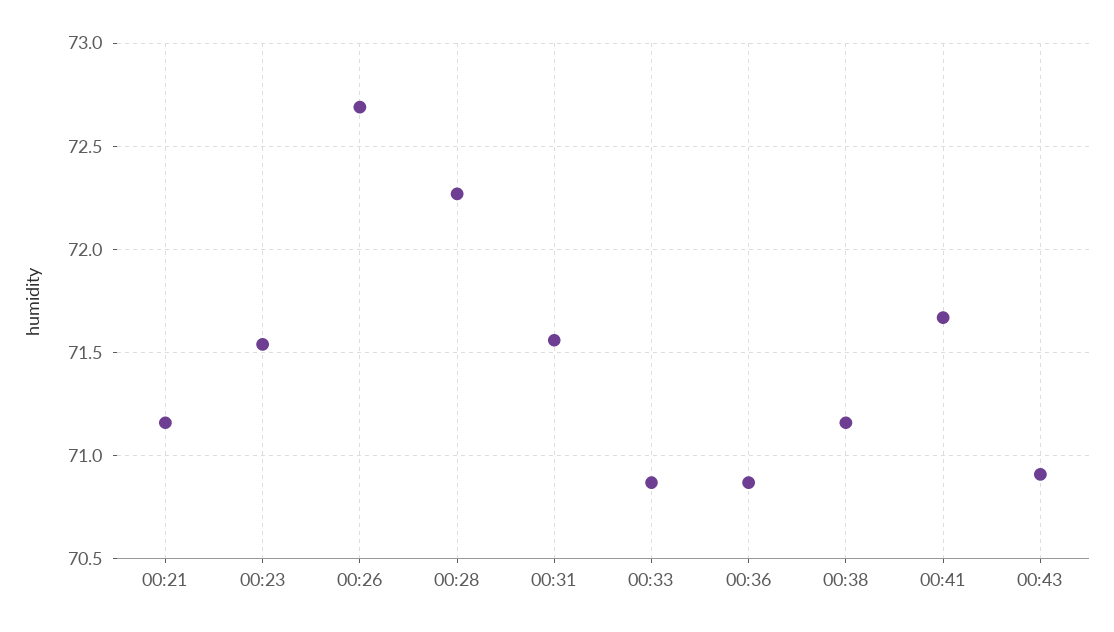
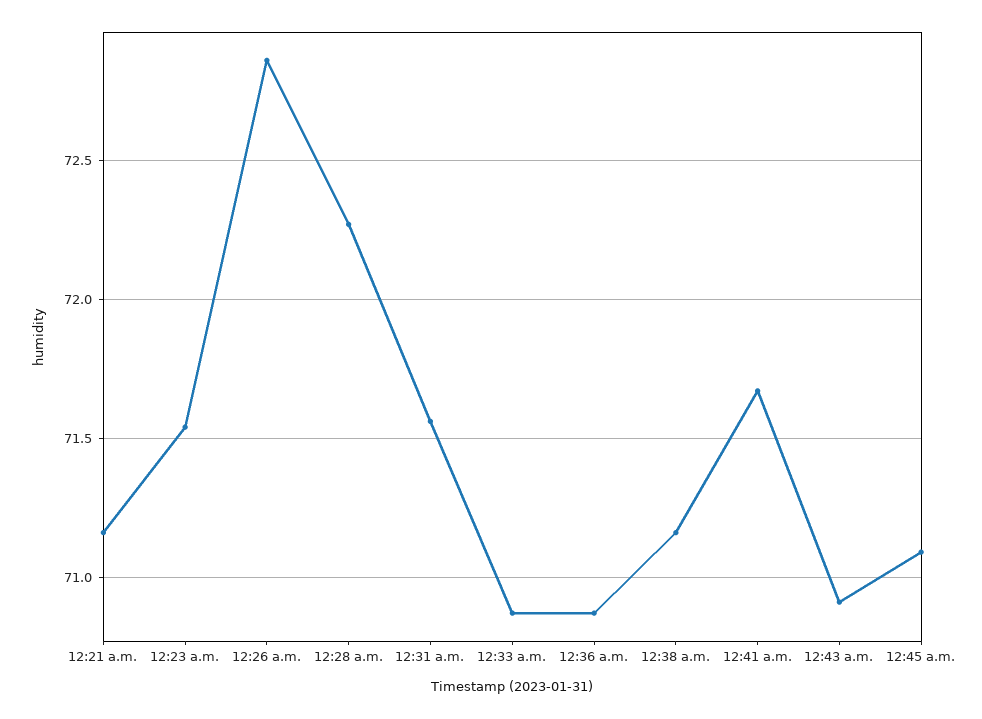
00:26: 72.7 -> 72.85
12:45 a.m.: none -> 71.1

